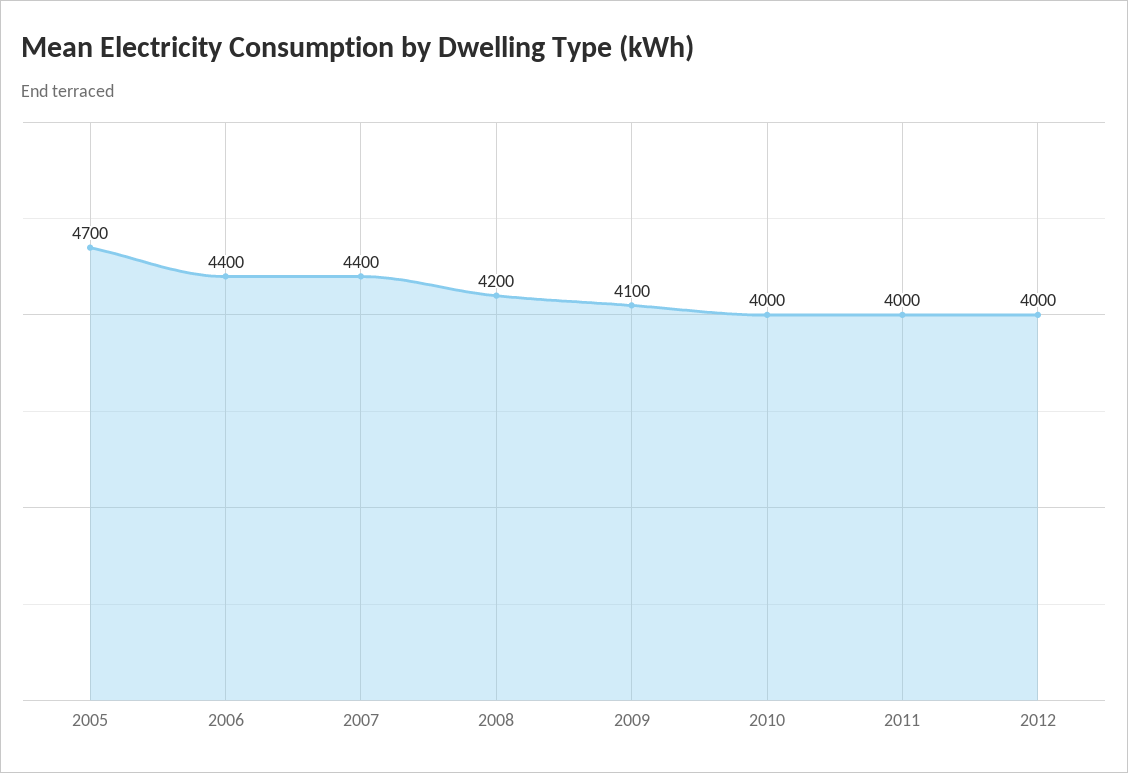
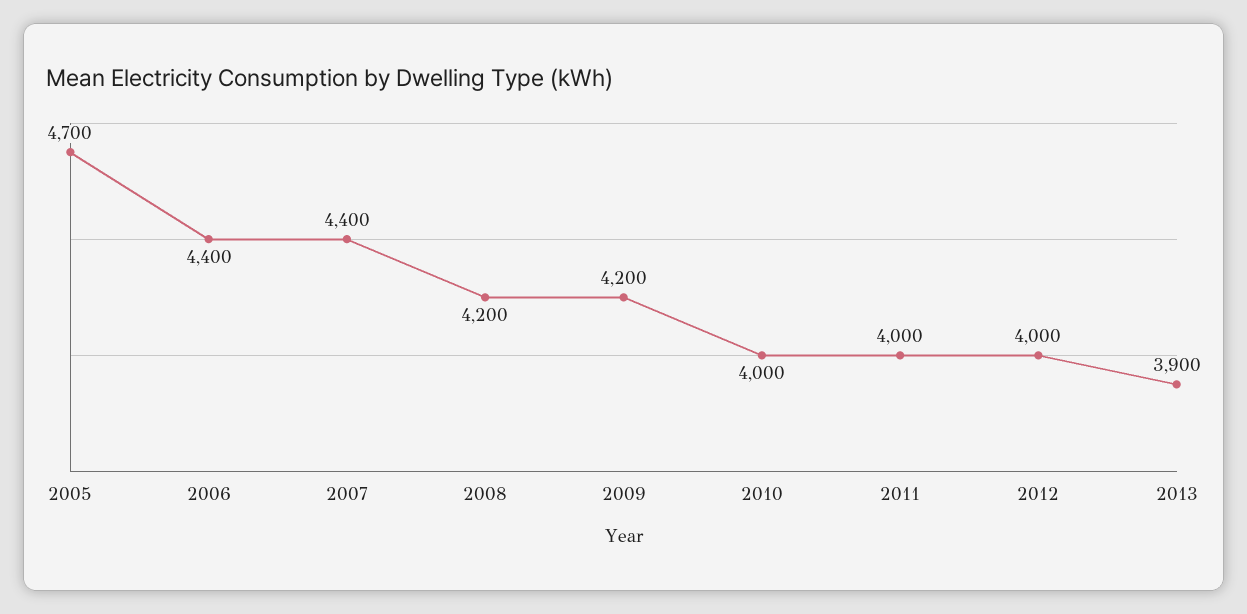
2009: 4100 -> 4200
2013: none -> 3900

